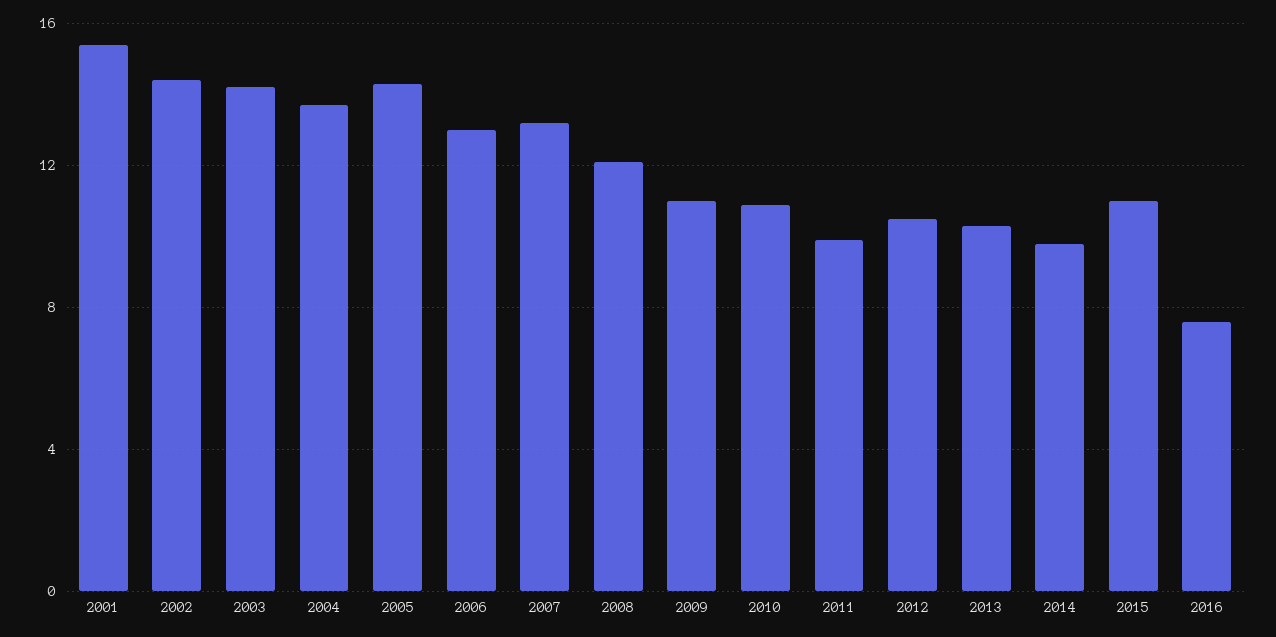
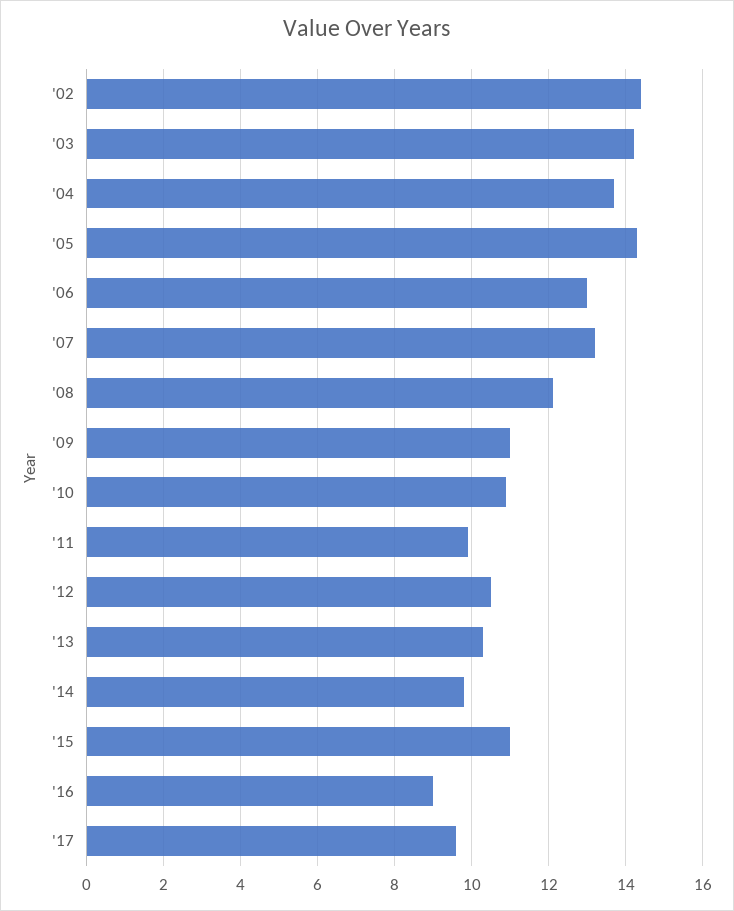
2001: 15.5 -> none
2016: 7.5 -> 9
'17: none -> 9.5

